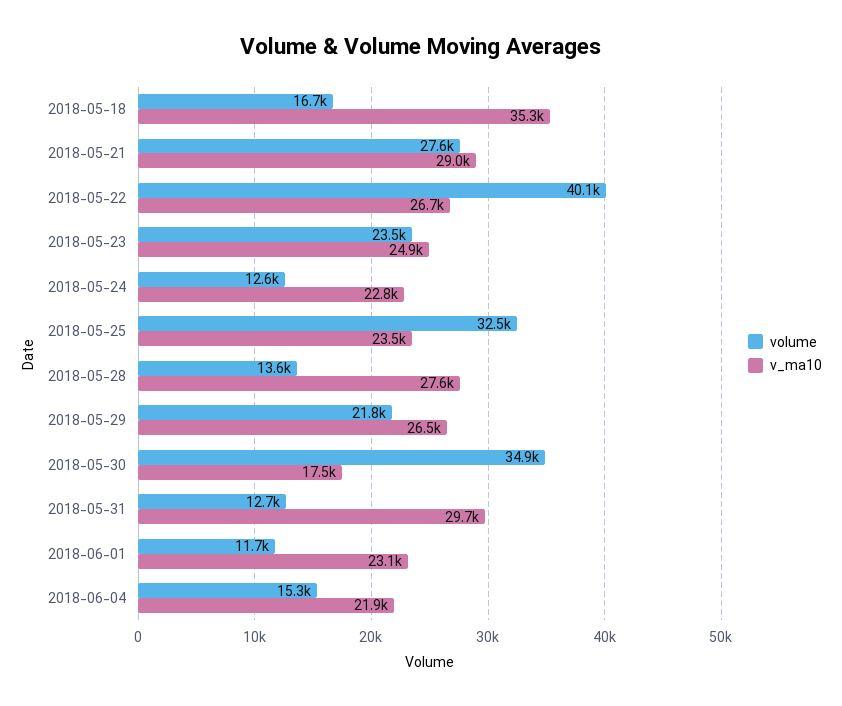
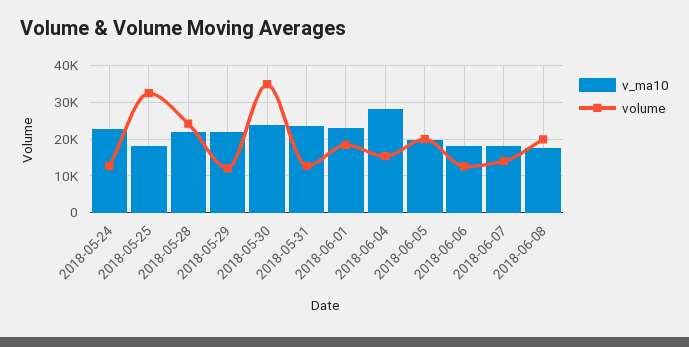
volume, 2018-05-18: 16700 -> none
v_ma10, 2018-05-18: 35300 -> none
volume, 2018-05-21: 27600 -> none
v_ma10, 2018-05-21: 29000 -> none
volume, 2018-05-22: 40100 -> none
v_ma10, 2018-05-22: 26700 -> none
volume, 2018-05-23: 23500 -> none
v_ma10, 2018-05-23: 24900 -> none
v_ma10, 2018-05-25: 23500 -> 18000
volume, 2018-05-28: 13600 -> 24000
v_ma10, 2018-05-28: 27600 -> 22000
volume, 2018-05-29: 21800 -> 12000
v_ma10, 2018-05-29: 26500 -> 22000
v_ma10, 2018-05-30: 17500 -> 24000
v_ma10, 2018-05-31: 29700 -> 24000
volume, 2018-06-01: 11700 -> 18000
v_ma10, 2018-06-04: 21900 -> 28000
v_ma10, 2018-06-05: none -> 20000
volume, 2018-06-05: none -> 20000
v_ma10, 2018-06-06: none -> 18000
volume, 2018-06-06: none -> 12000
v_ma10, 2018-06-07: none -> 18000
volume, 2018-06-07: none -> 14000
v_ma10, 2018-06-08: none -> 18000
volume, 2018-06-08: none -> 20000

